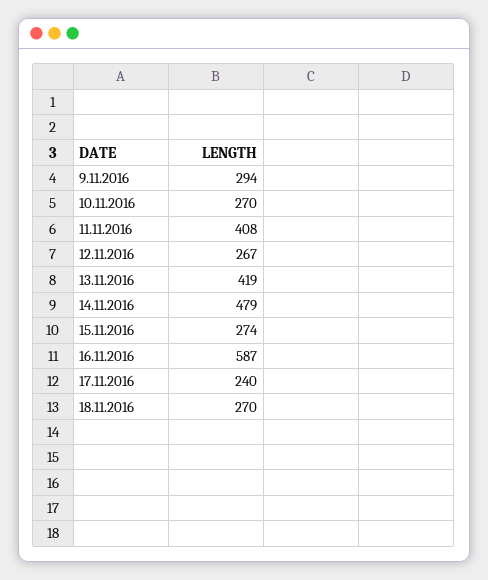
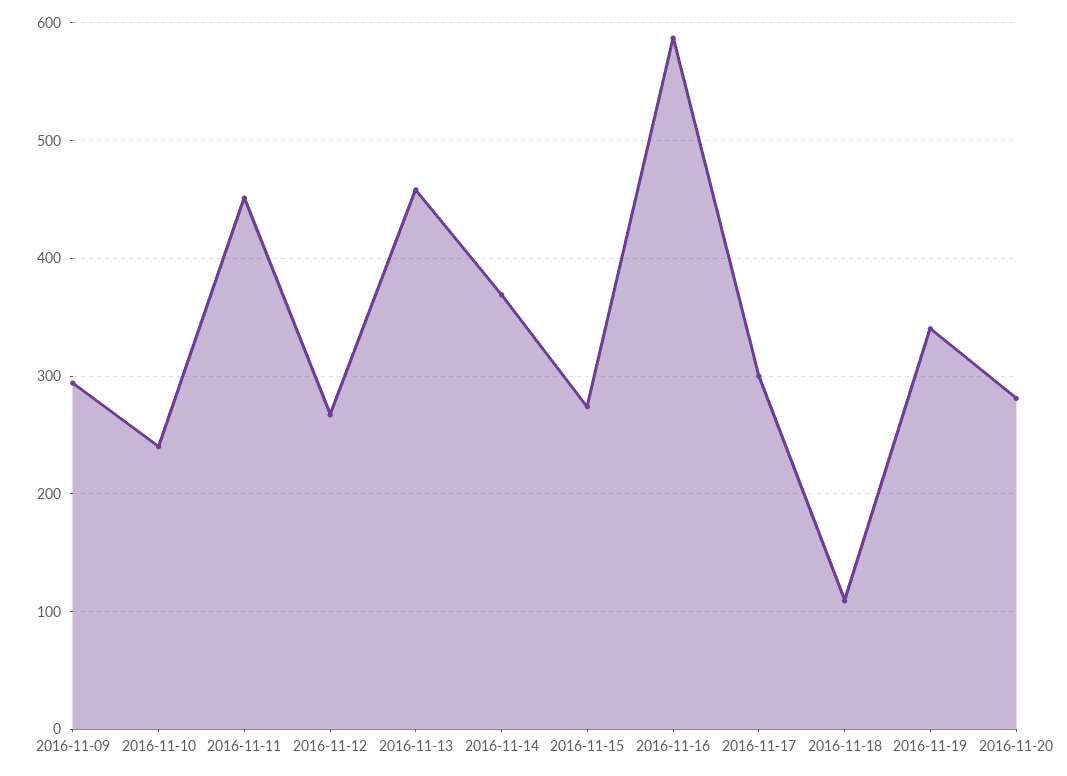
10.11.2016: 270 -> 240
11.11.2016: 408 -> 450
13.11.2016: 419 -> 460
14.11.2016: 479 -> 370
17.11.2016: 240 -> 300
18.11.2016: 270 -> 110
2016-11-19: none -> 340
2016-11-20: none -> 280

